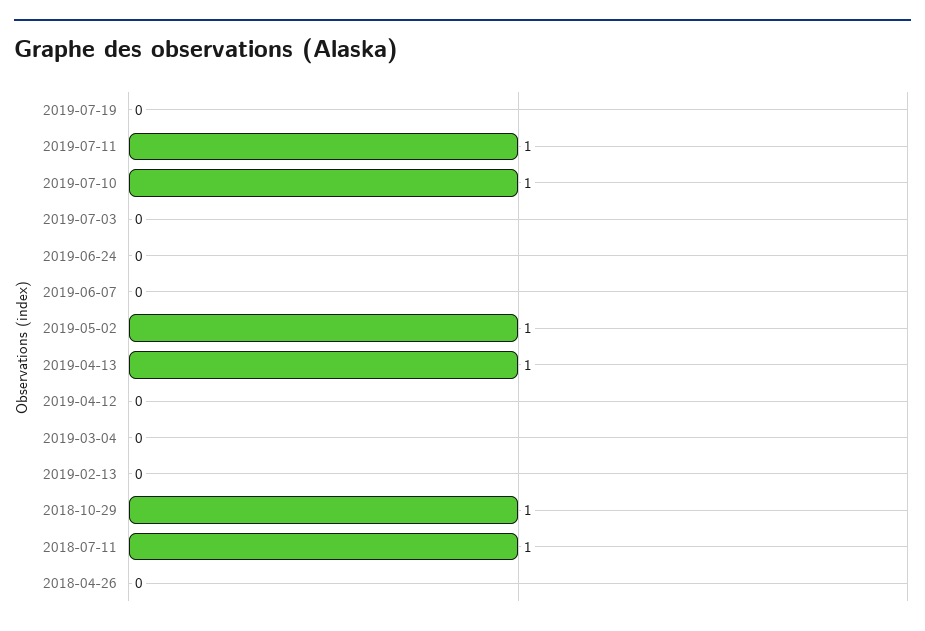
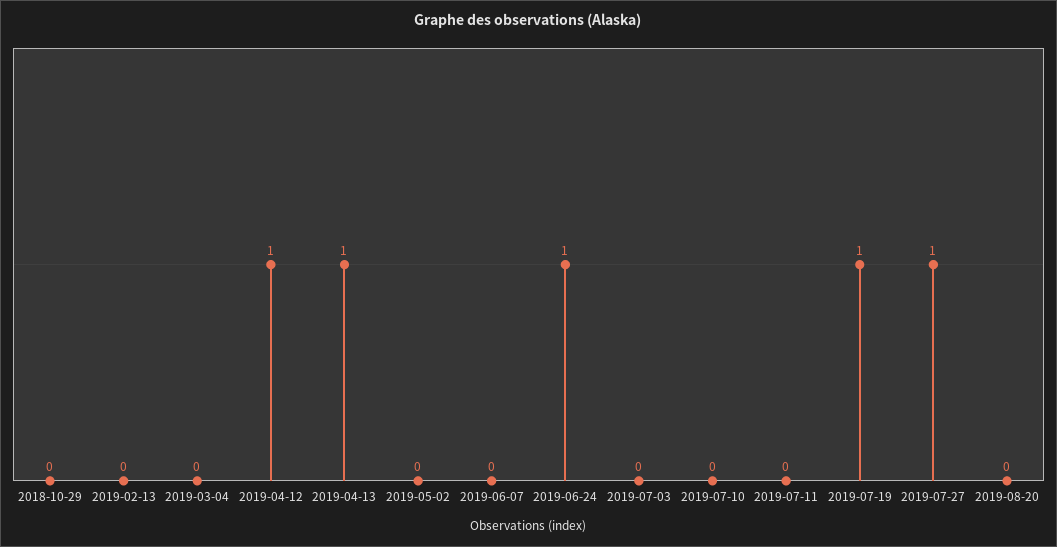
2019-07-19: 0 -> 1
2019-07-11: 1 -> 0
2019-07-10: 1 -> 0
2019-06-24: 0 -> 1
2019-05-02: 1 -> 0
2019-04-12: 0 -> 1
2018-10-29: 1 -> 0
2018-07-11: 1 -> none
2018-04-26: 0 -> none
2019-07-27: none -> 1
2019-08-20: none -> 0

